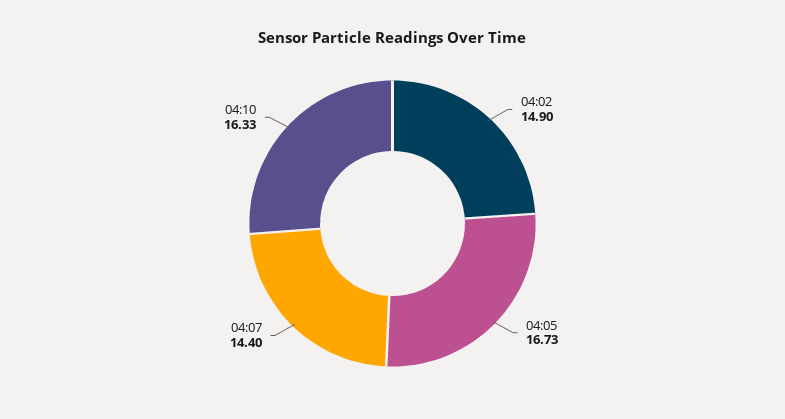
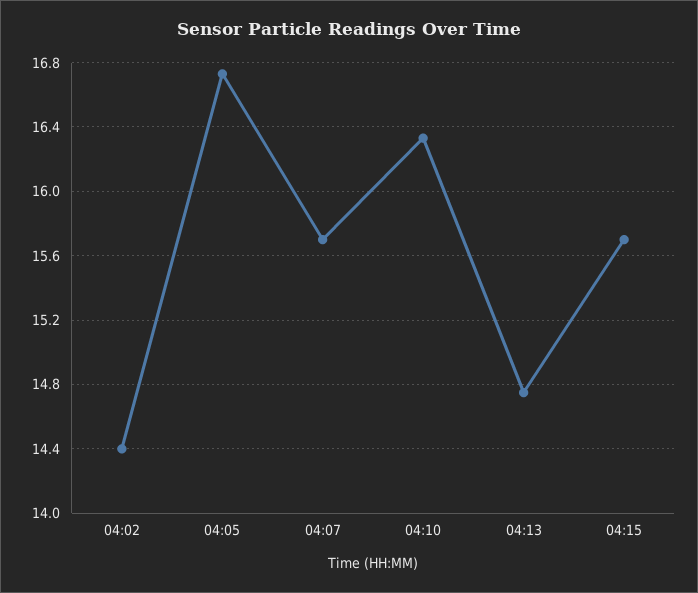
04:02: 14.9 -> 14.4
04:07: 14.4 -> 15.7
04:13: none -> 14.75
04:15: none -> 15.7

